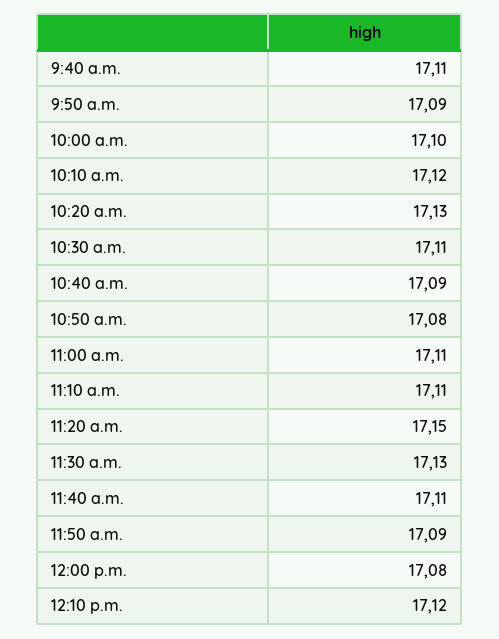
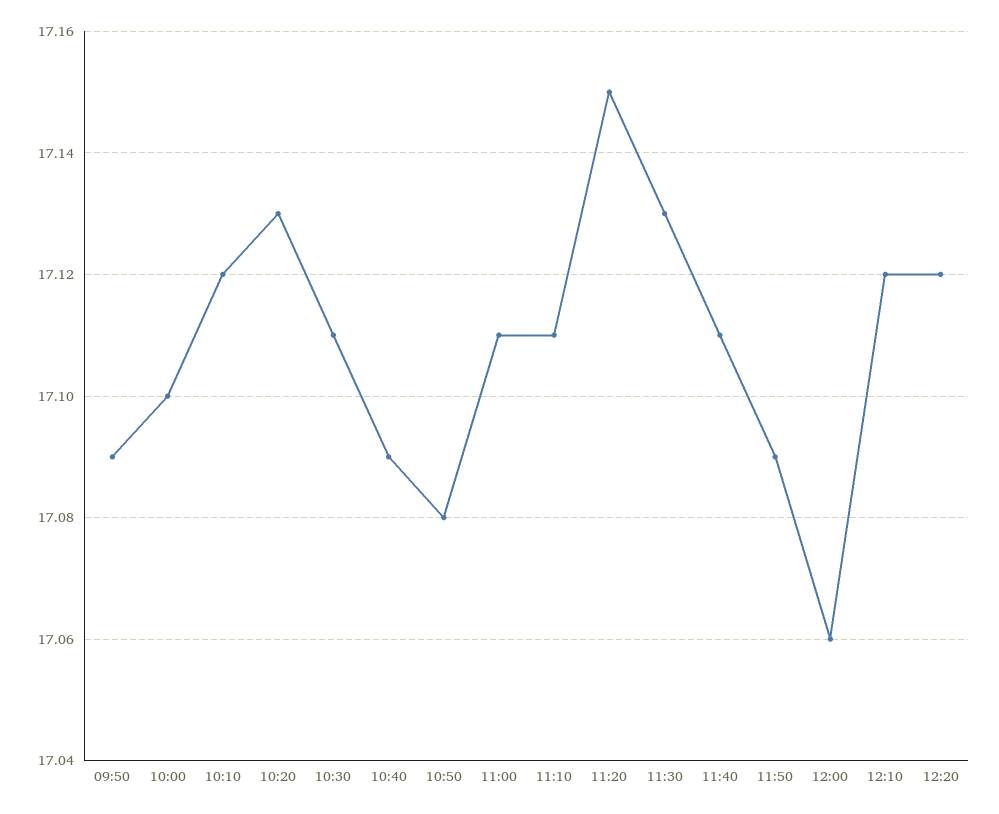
9:40 a.m.: 17.11 -> none
12:00 p.m.: 17.08 -> 17.06
12:20: none -> 17.12

